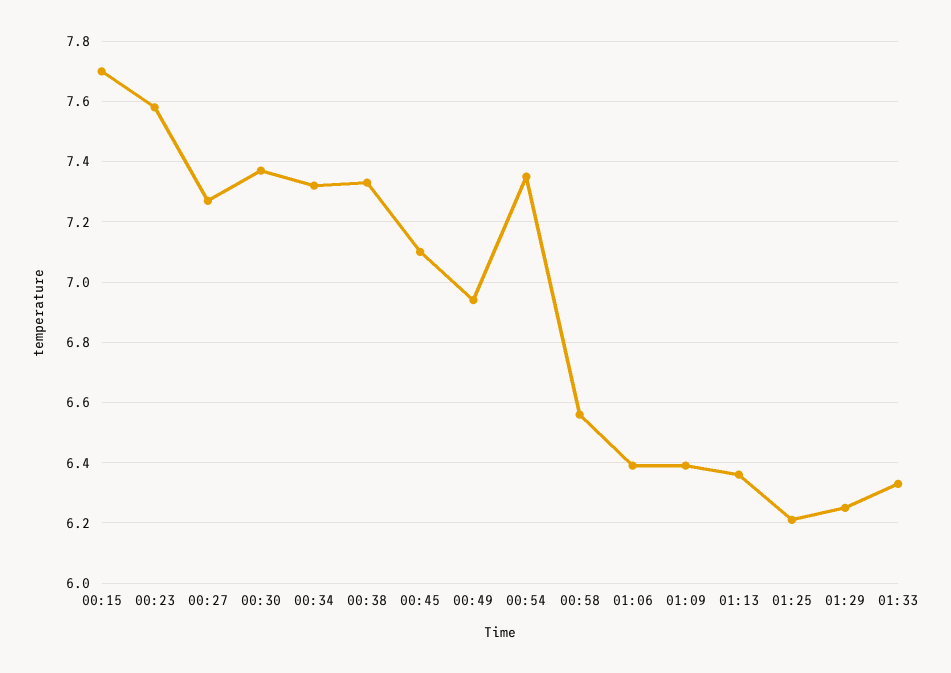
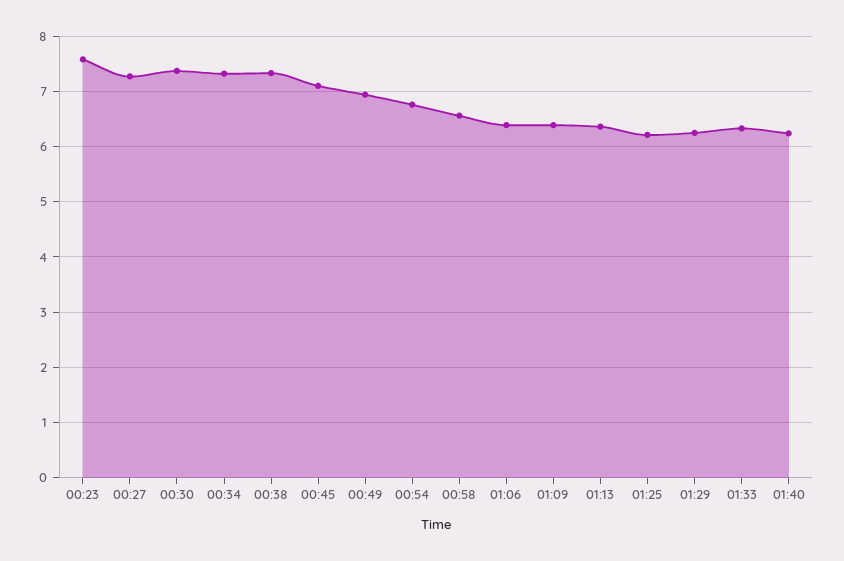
00:15: 7.7 -> none
00:54: 7.35 -> 6.8
01:40: none -> 6.2

